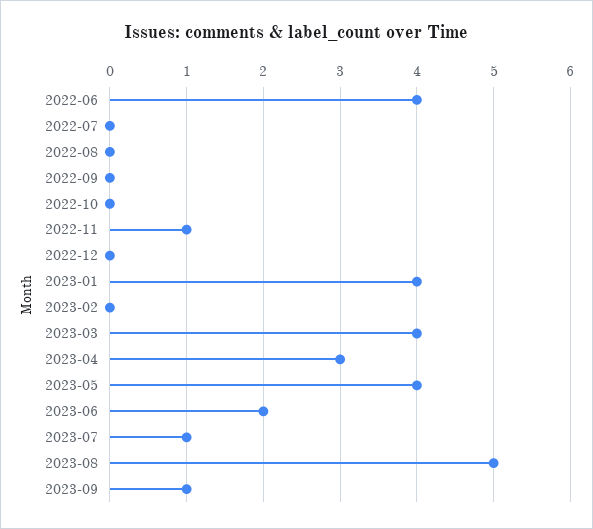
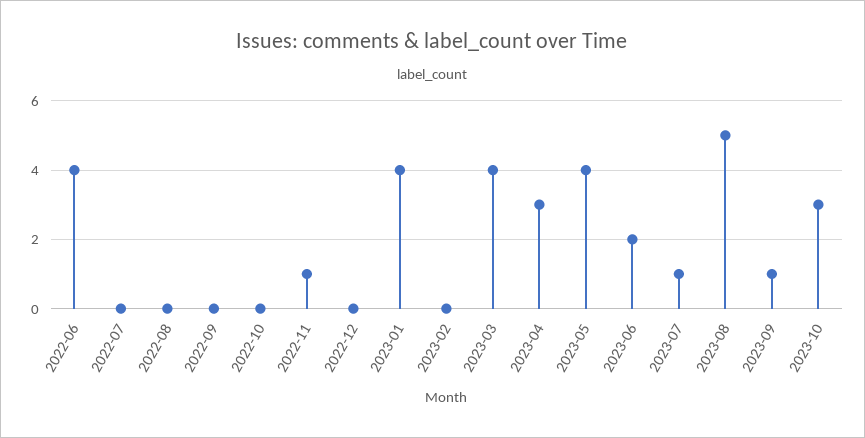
2023-10: none -> 3

